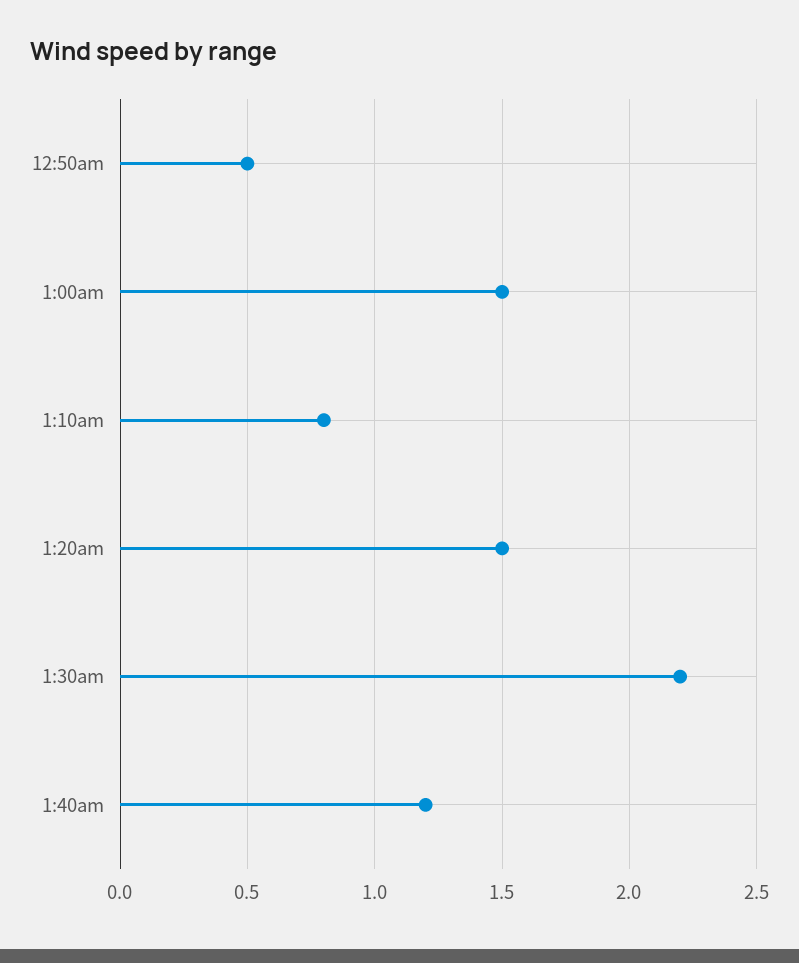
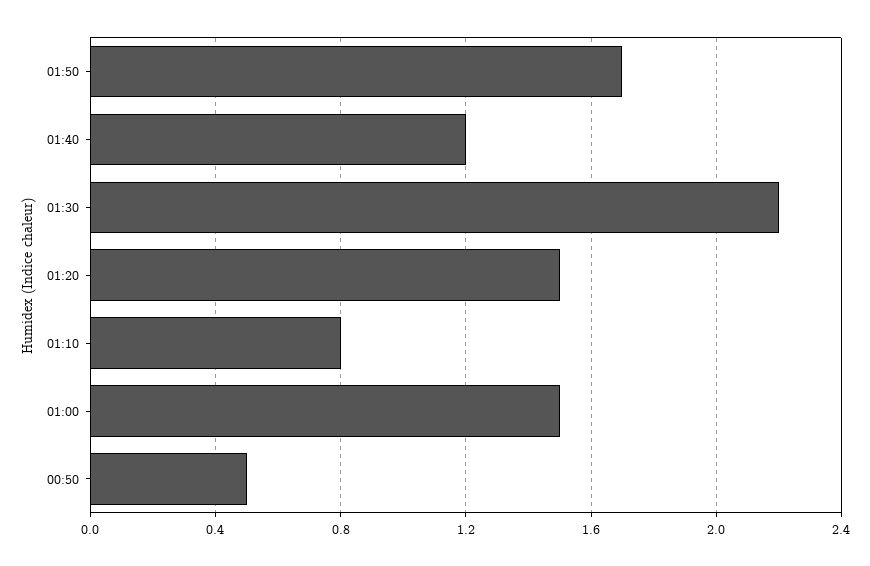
01:50: none -> 1.7

